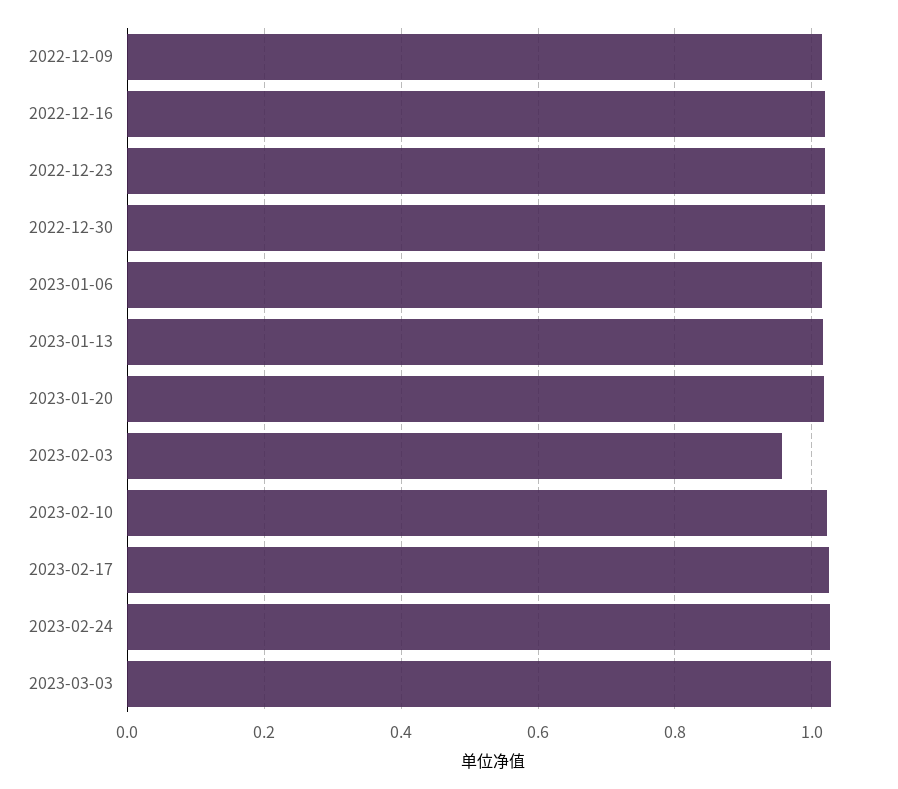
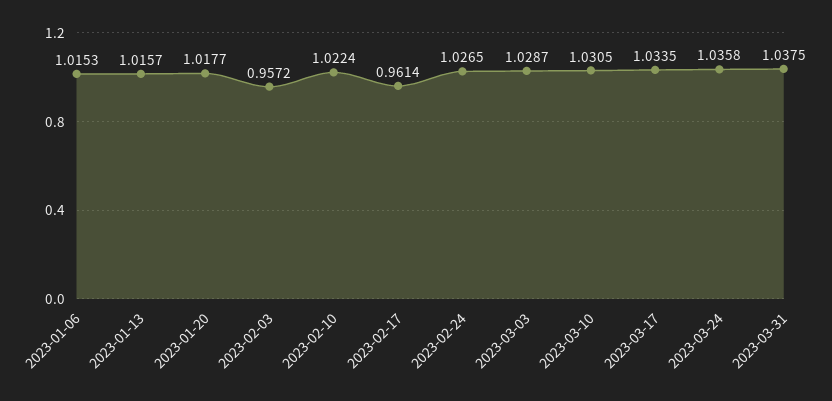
2022-12-09: 1.02 -> none
2022-12-16: 1.02 -> none
2022-12-23: 1.02 -> none
2022-12-30: 1.02 -> none
2023-02-17: 1.02 -> 0.9614
2023-03-10: none -> 1.0305
2023-03-17: none -> 1.0335
2023-03-24: none -> 1.0358
2023-03-31: none -> 1.0375

